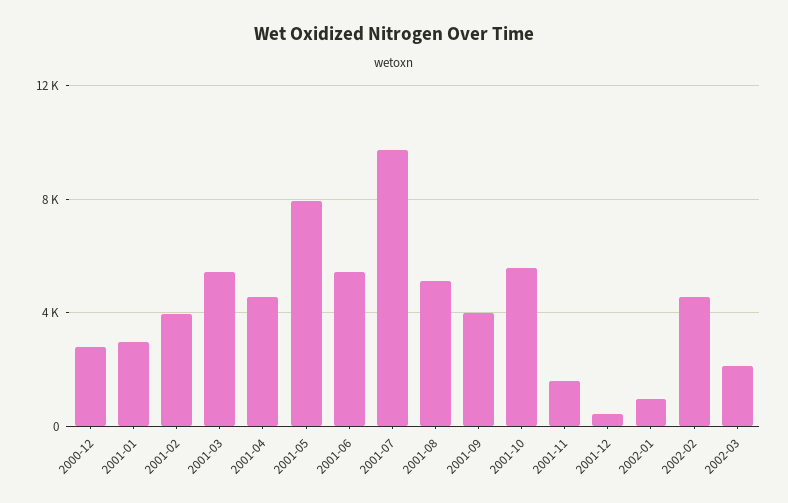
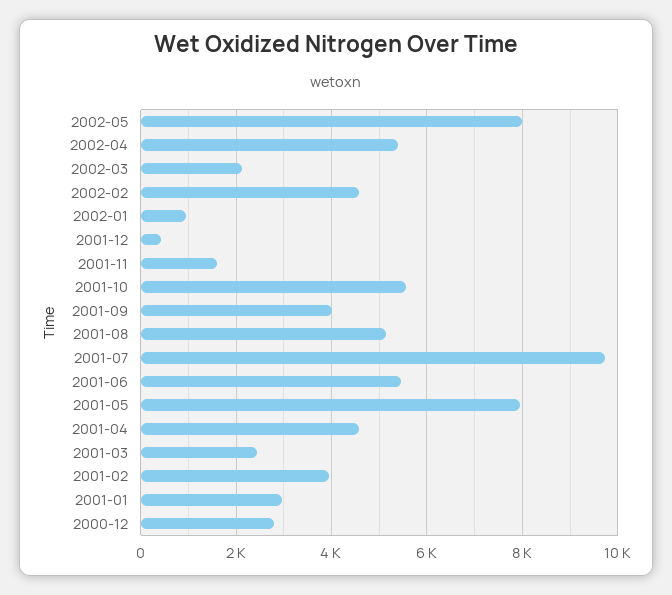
2001-03: 5500 -> 2400
2002-05: none -> 8000
2002-04: none -> 5400

